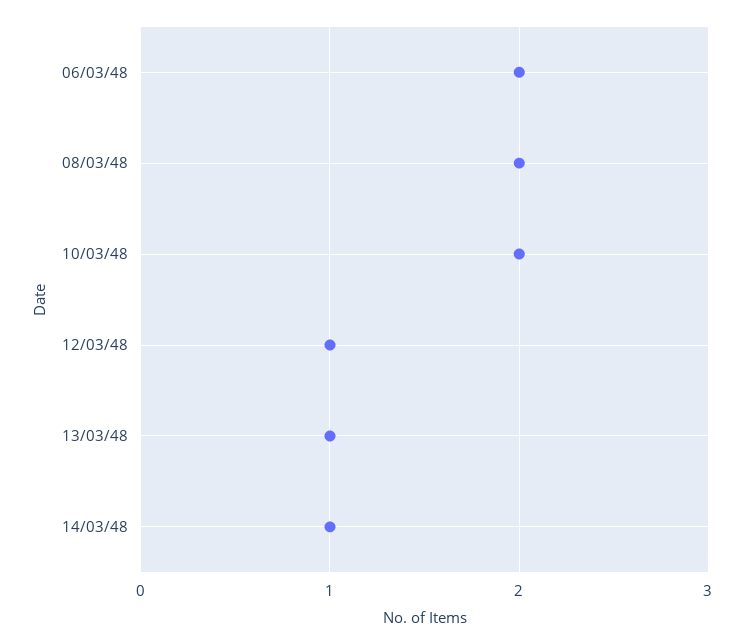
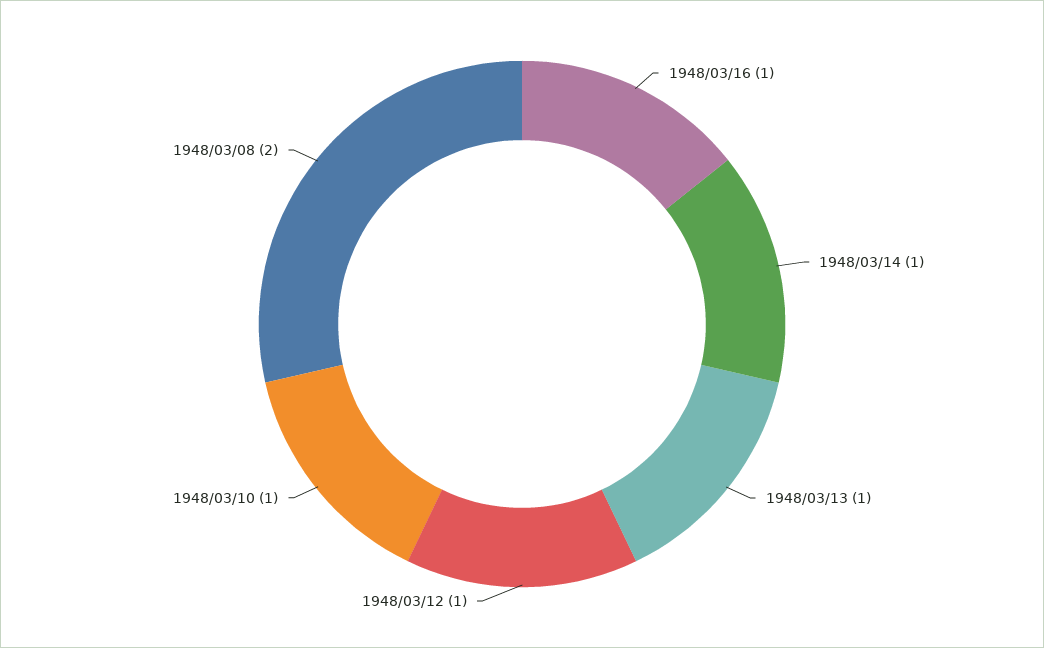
06/03/48: 2 -> none
10/03/48: 2 -> 1
1948/03/16: none -> 1

